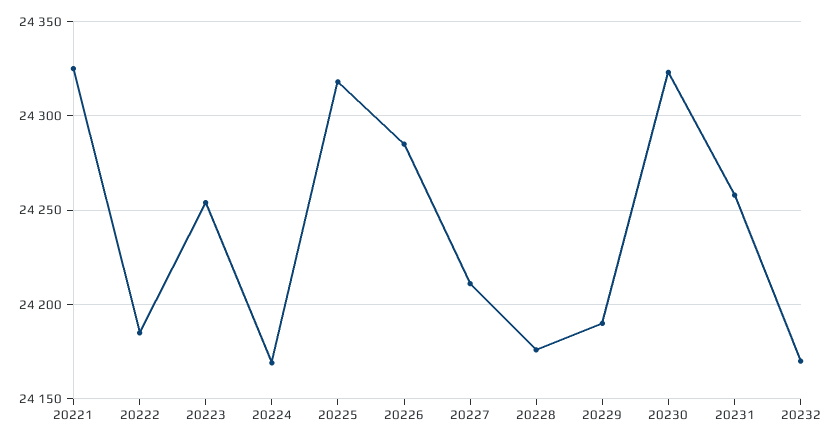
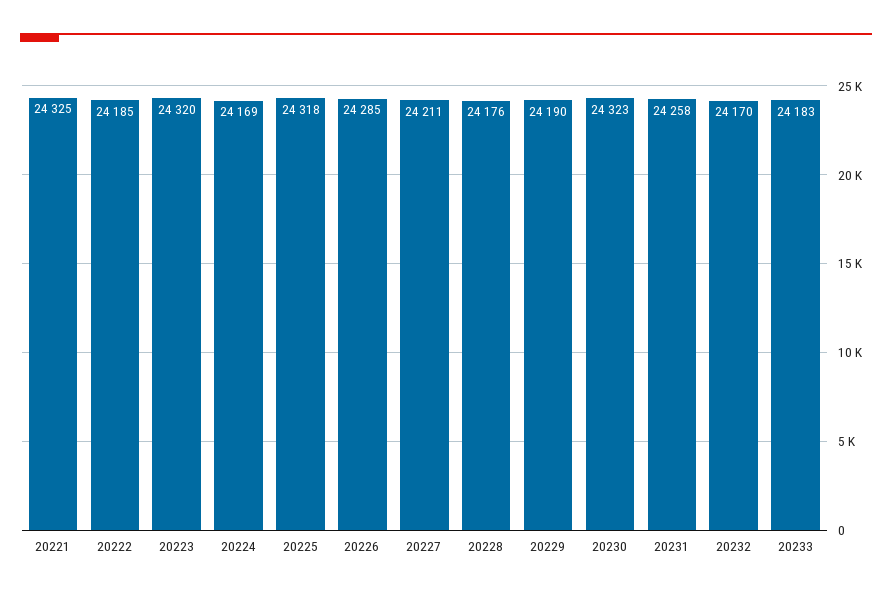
20223: 24255 -> 24320
20233: none -> 24183

